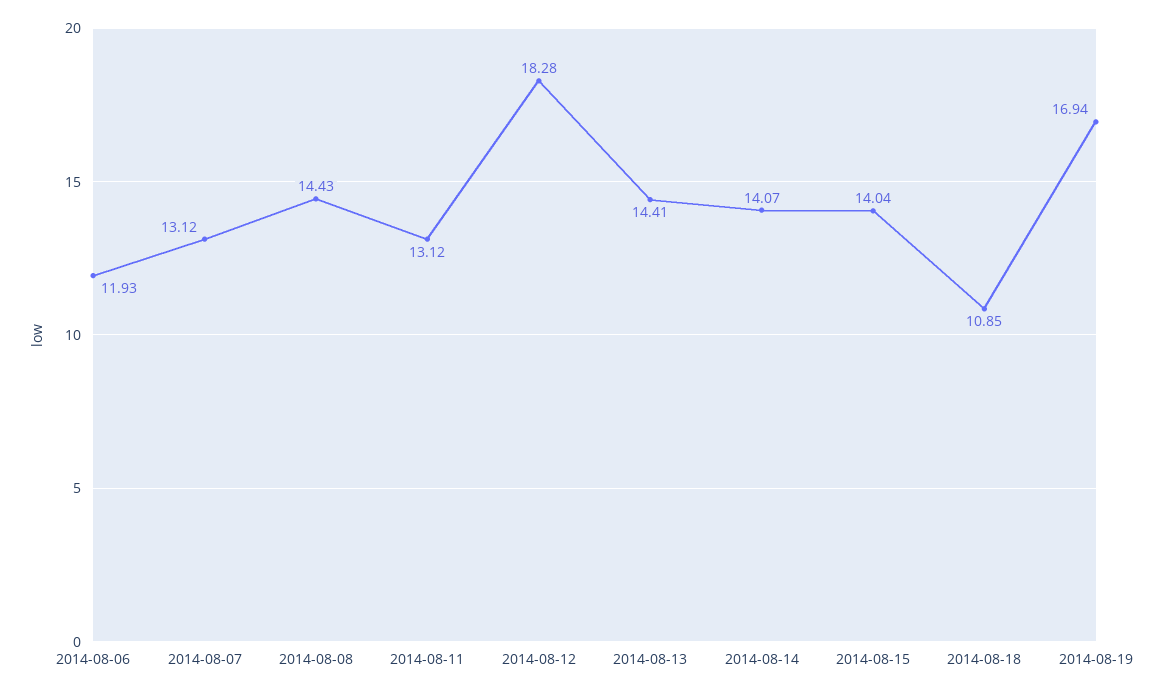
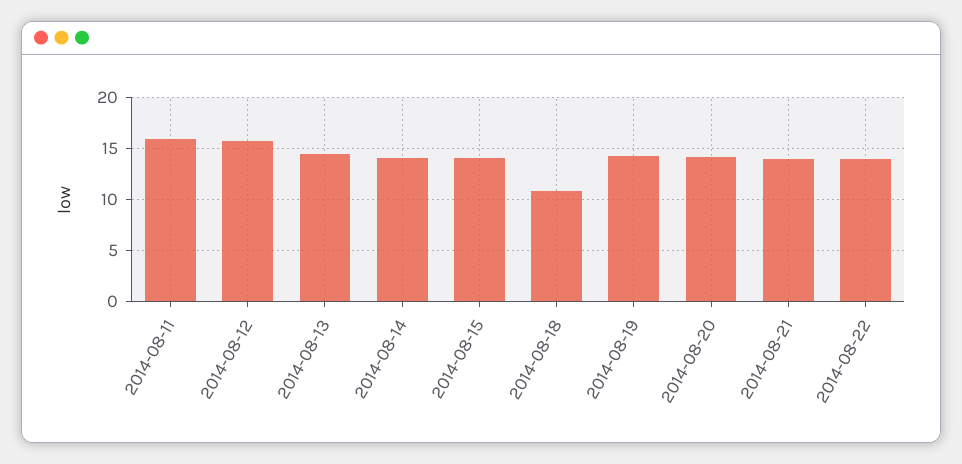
2014-08-06: 11.93 -> none
2014-08-07: 13.12 -> none
2014-08-08: 14.43 -> none
2014-08-11: 13.12 -> 16
2014-08-12: 18.28 -> 16
2014-08-19: 16.94 -> 14
2014-08-20: none -> 14
2014-08-21: none -> 14
2014-08-22: none -> 14

